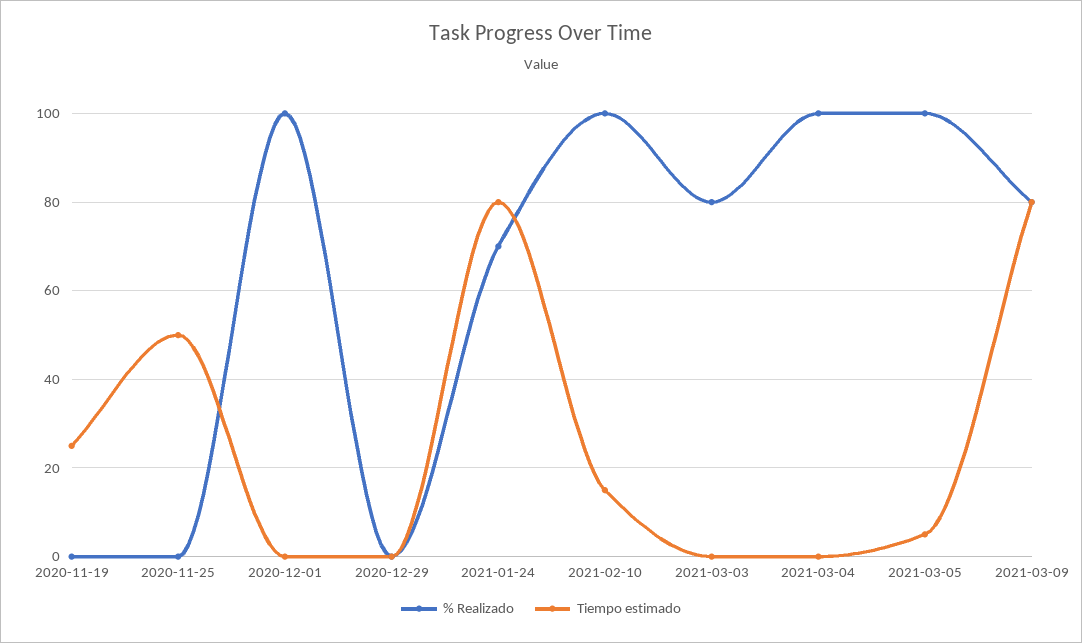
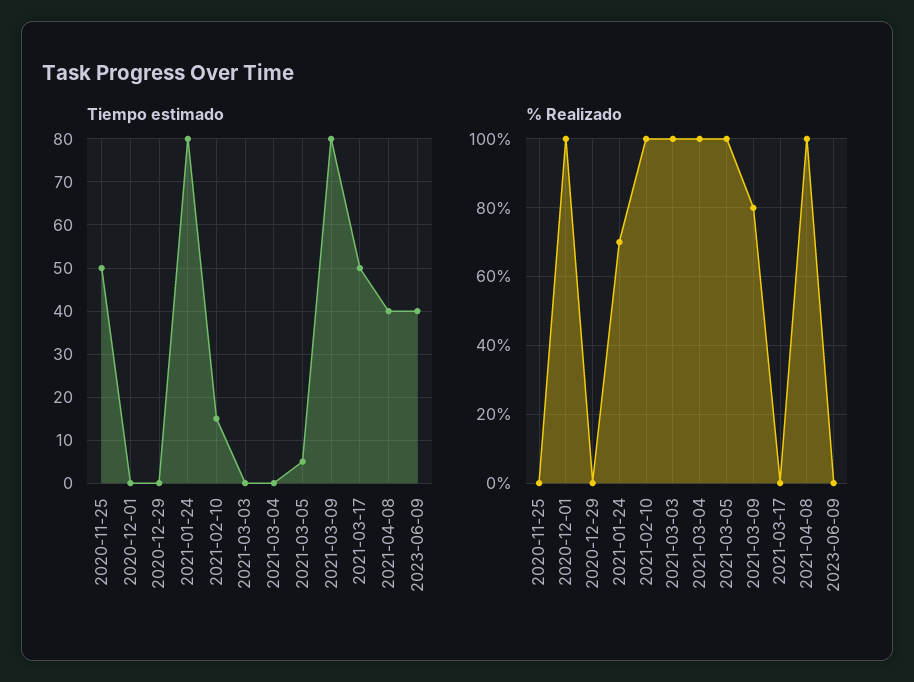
% Realizado, 2020-11-19: 0 -> none
Tiempo estimado, 2020-11-19: 25 -> none
% Realizado, 2021-03-03: 80 -> 100
Tiempo estimado, 2021-03-17: none -> 50
Tiempo estimado, 2021-04-08: none -> 40
Tiempo estimado, 2023-06-09: none -> 40
% Realizado, 2021-03-17: none -> 0
% Realizado, 2021-04-08: none -> 100
% Realizado, 2023-06-09: none -> 0

